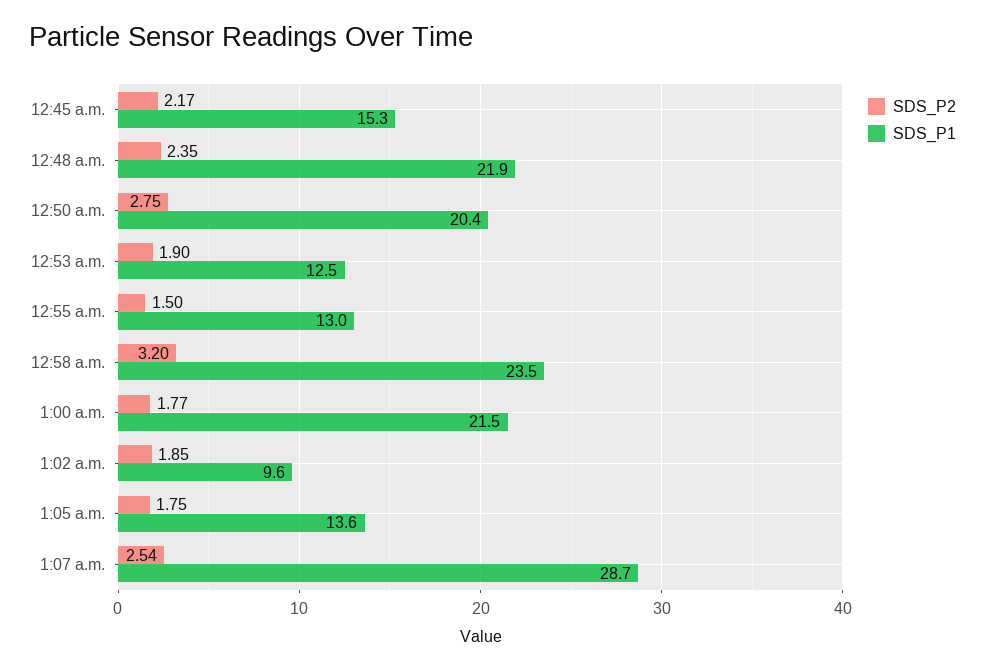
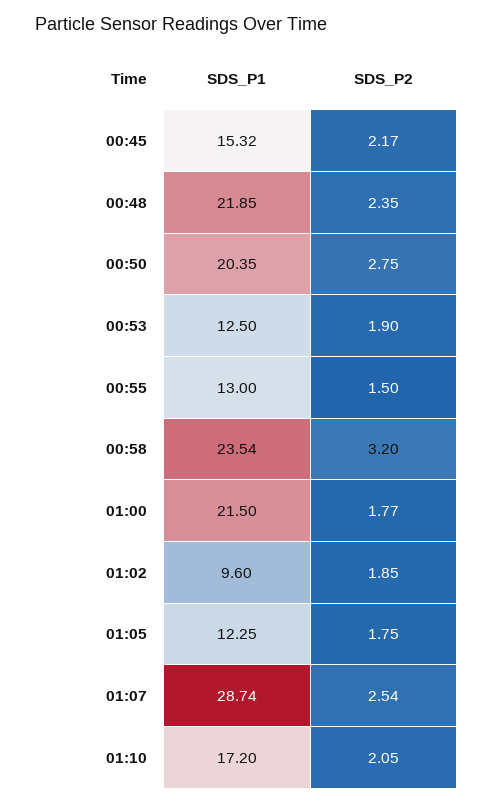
SDS_P1, 1:05 a.m.: 13.6 -> 12.25
SDS_P1, 01:10: none -> 17.2
SDS_P2, 01:10: none -> 2.05

